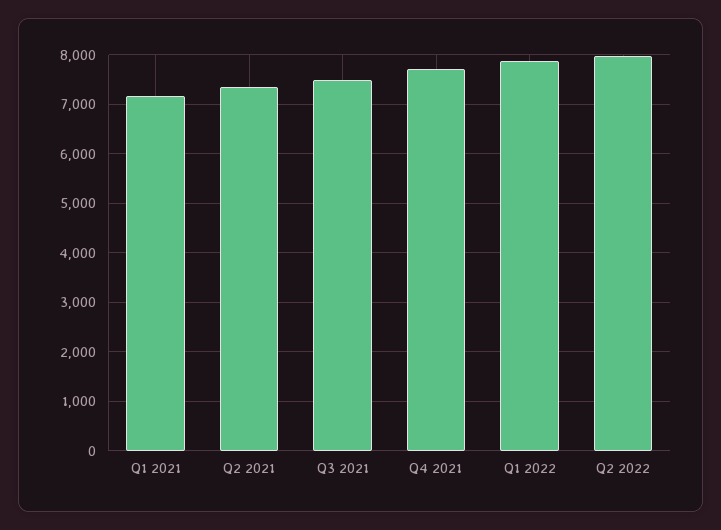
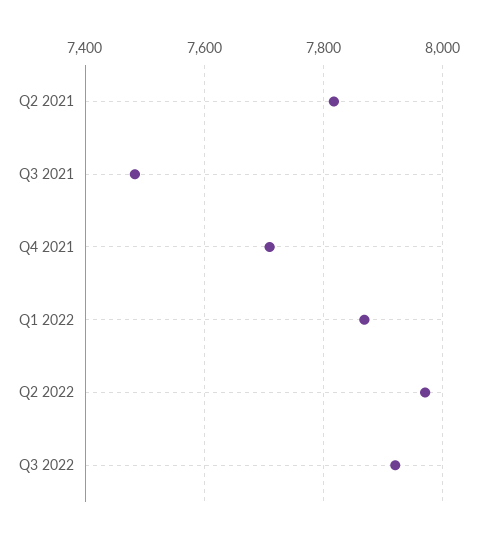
Q1 2021: 7200 -> none
Q2 2021: 7400 -> 7820
Q3 2022: none -> 7920

